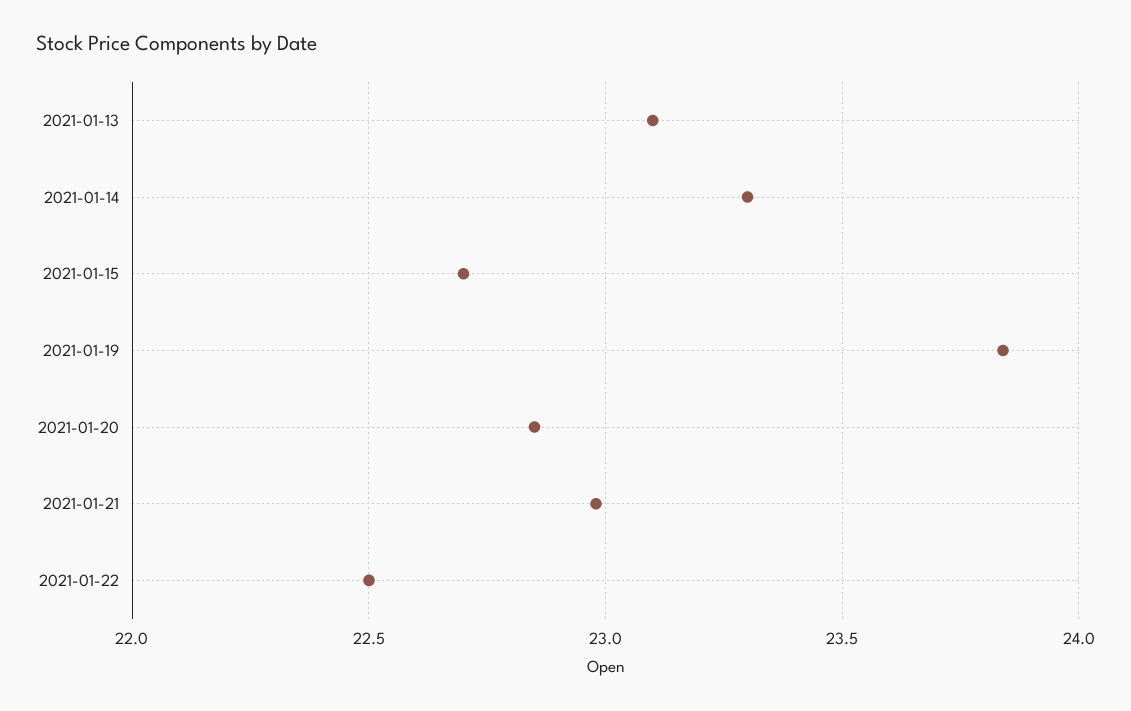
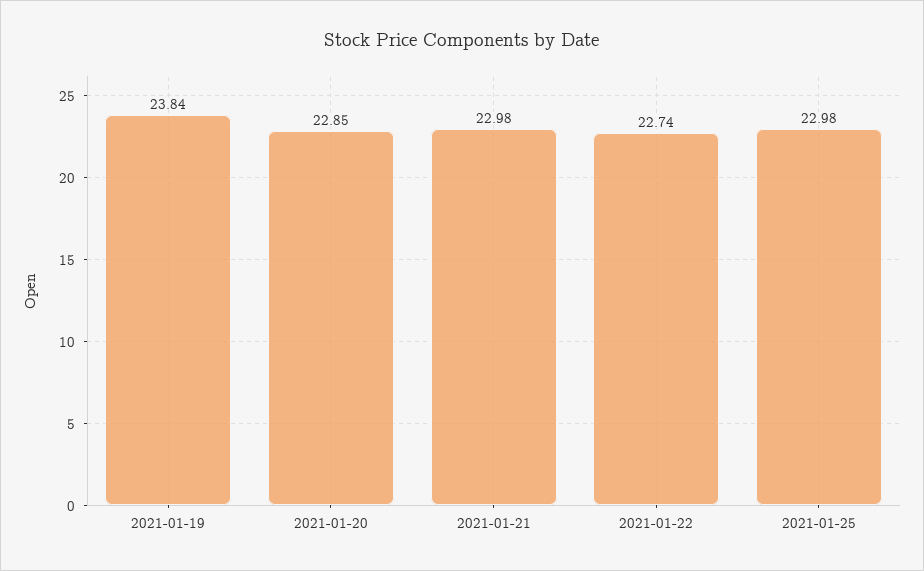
2021-01-13: 23.1 -> none
2021-01-14: 23.3 -> none
2021-01-15: 22.7 -> none
2021-01-22: 22.5 -> 22.74
2021-01-25: none -> 22.98

